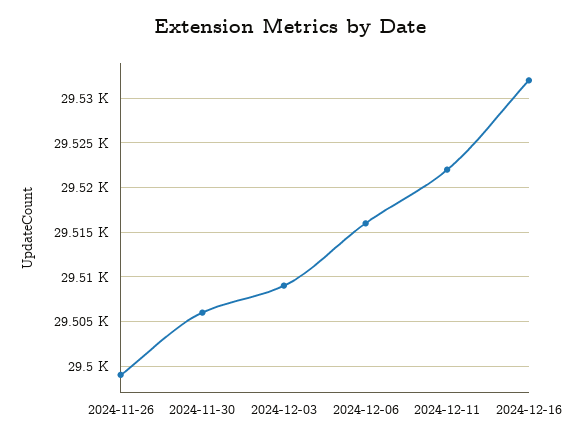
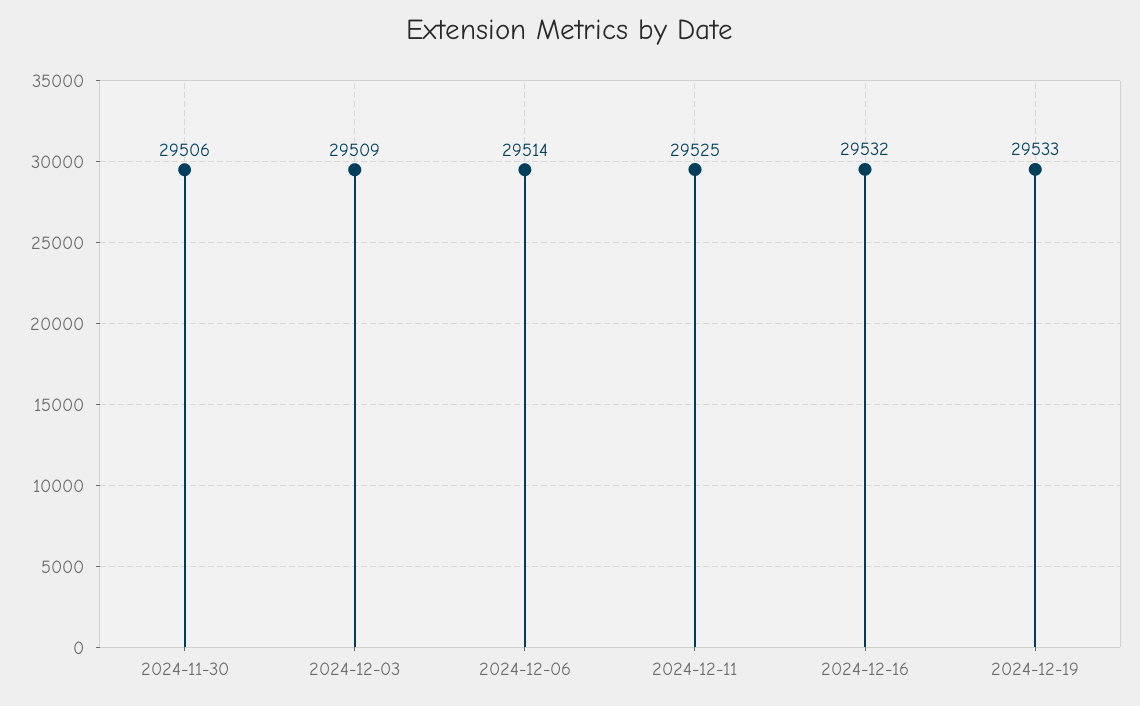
2024-11-26: 29499 -> none
2024-12-06: 29516 -> 29514
2024-12-11: 29522 -> 29525
2024-12-19: none -> 29533

